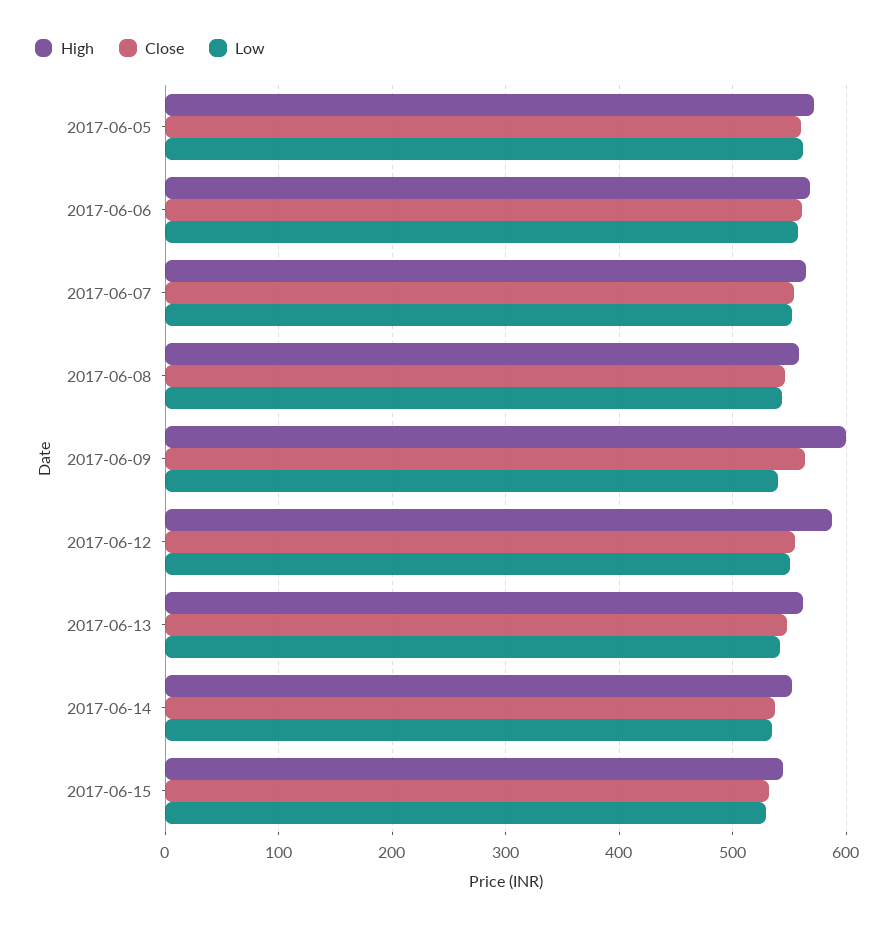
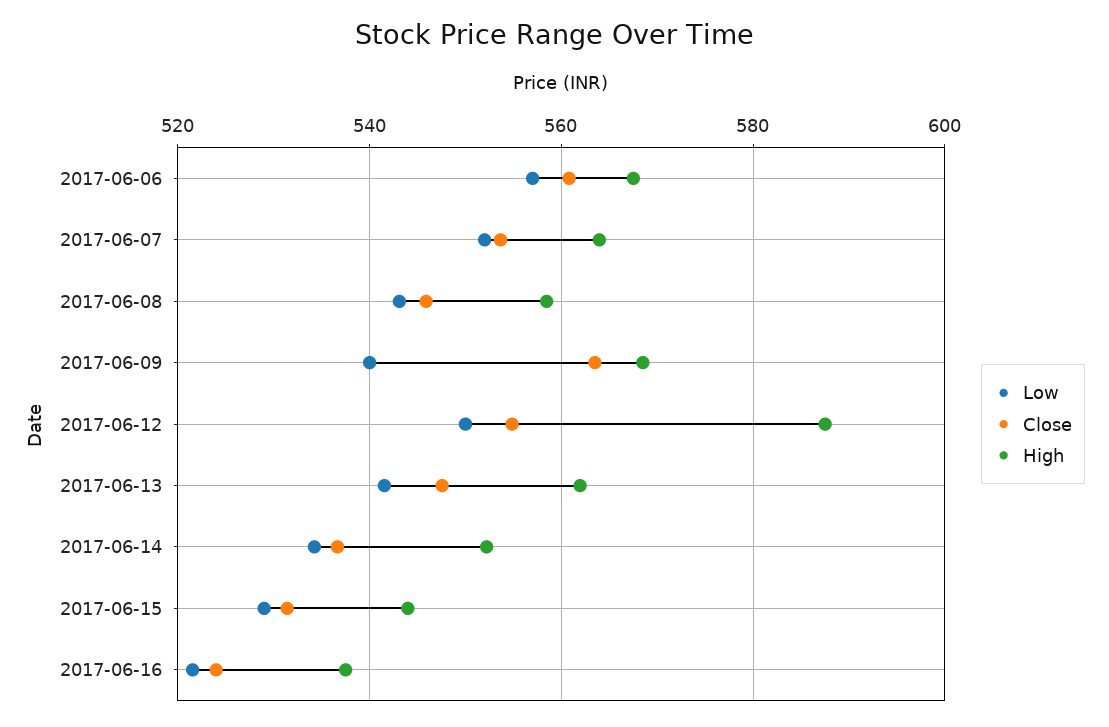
High, 2017-06-05: 570 -> none
Close, 2017-06-05: 560 -> none
Low, 2017-06-05: 560 -> none
High, 2017-06-09: 600 -> 568
Low, 2017-06-16: none -> 522
Close, 2017-06-16: none -> 524
High, 2017-06-16: none -> 538

